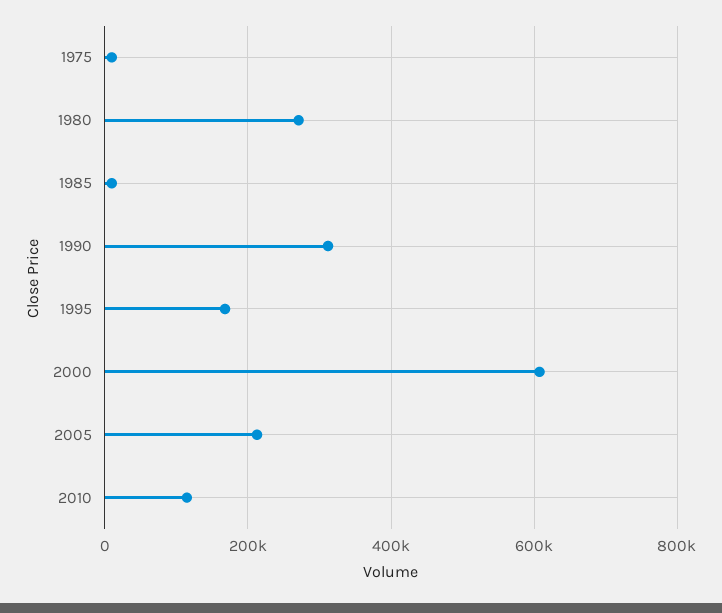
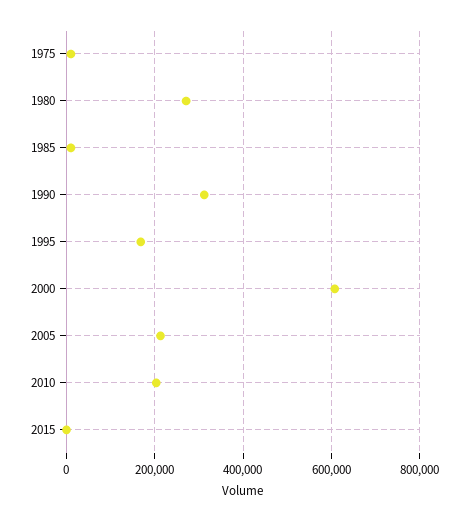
2010: 120000 -> 200000
2015: none -> 0

